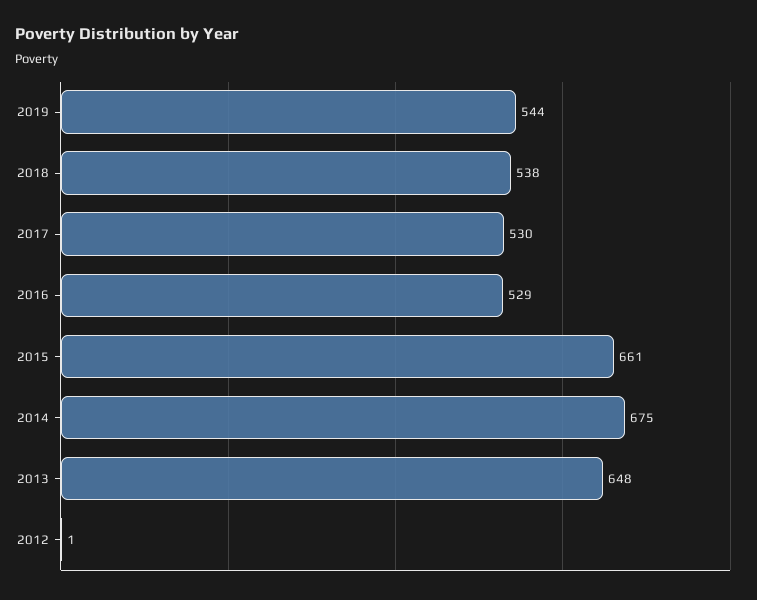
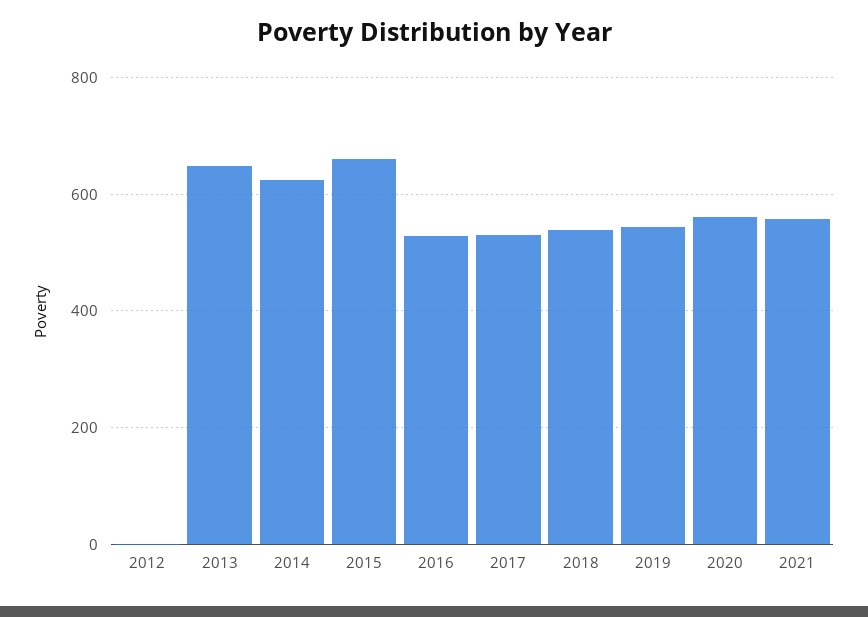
2014: 675 -> 620
2020: none -> 560
2021: none -> 560

